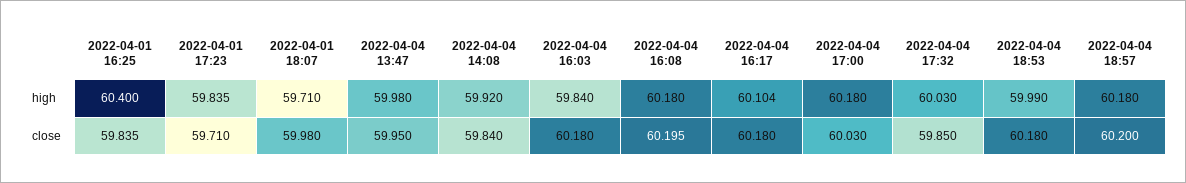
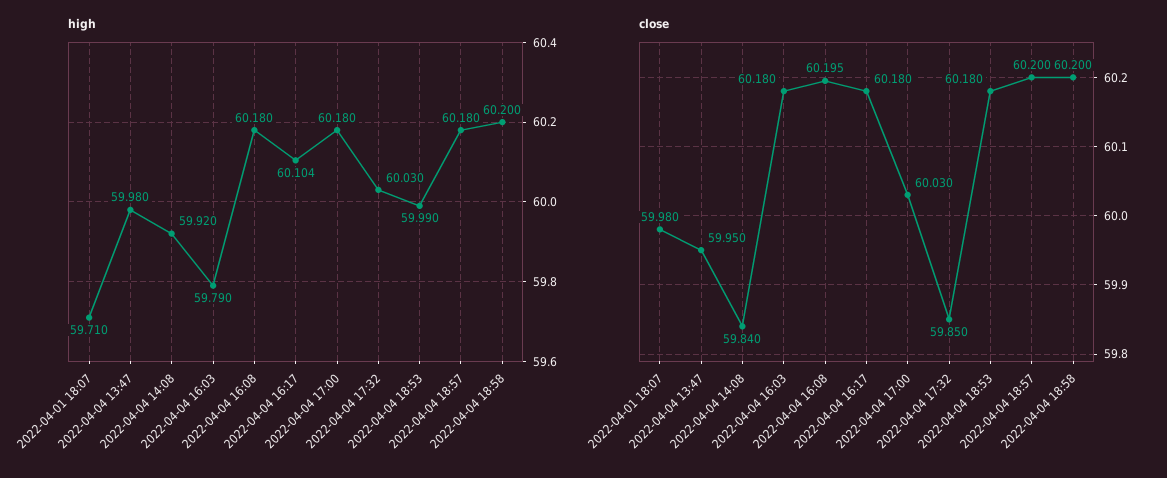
high, 2022-04-01 16:25: 60.4 -> none
high, 2022-04-01 17:23: 59.835 -> none
high, 2022-04-04 16:03: 59.84 -> 59.79
close, 2022-04-01 16:25: 59.835 -> none
close, 2022-04-01 17:23: 59.71 -> none
high, 2022-04-04 18:58: none -> 60.2
close, 2022-04-04 18:58: none -> 60.2

